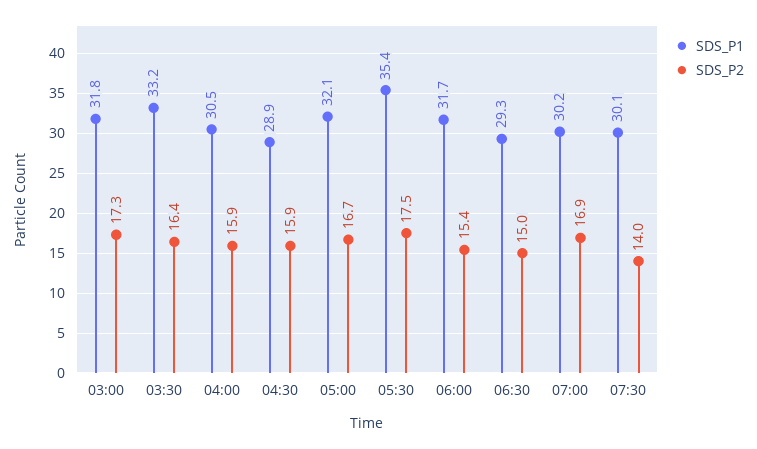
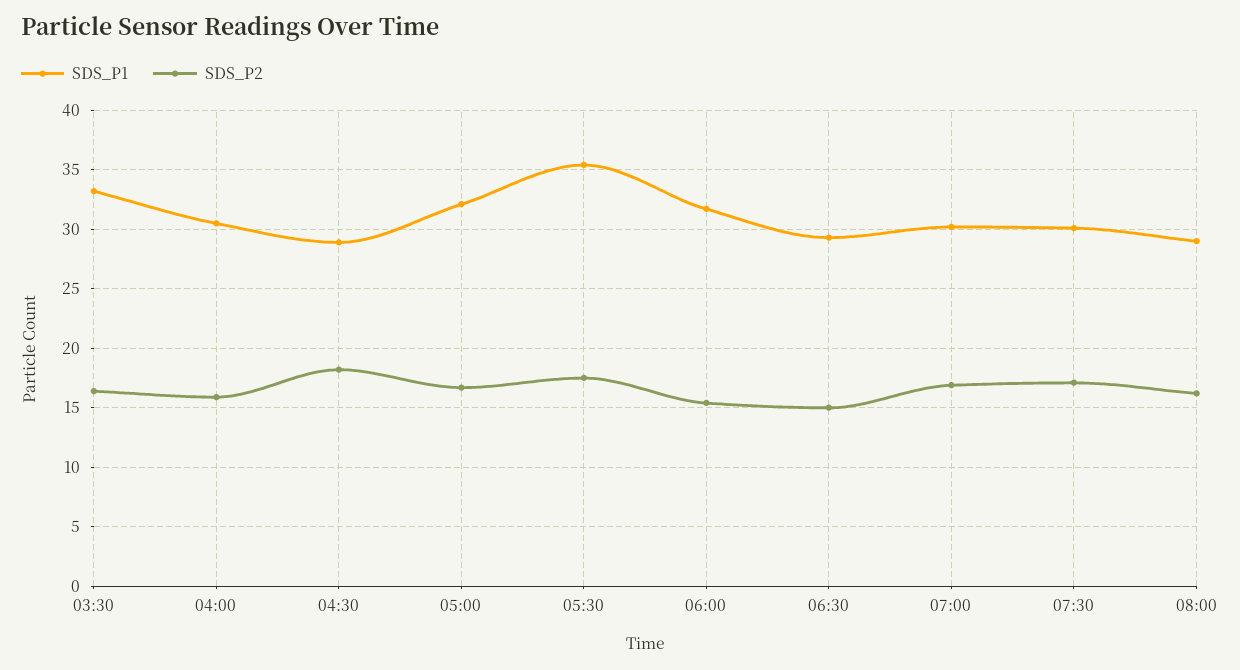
SDS_P1, 03:00: 31.8 -> none
SDS_P2, 03:00: 17.3 -> none
SDS_P2, 04:30: 15.9 -> 18
SDS_P2, 07:30: 14 -> 17
SDS_P1, 08:00: none -> 29
SDS_P2, 08:00: none -> 16

